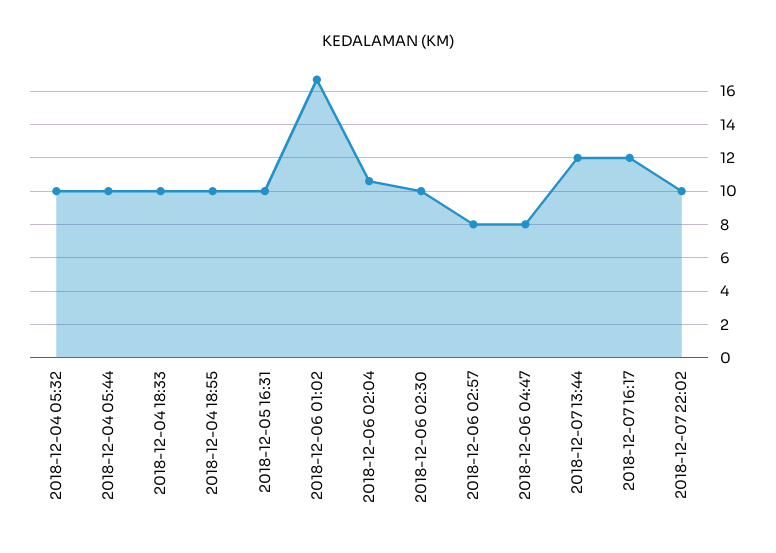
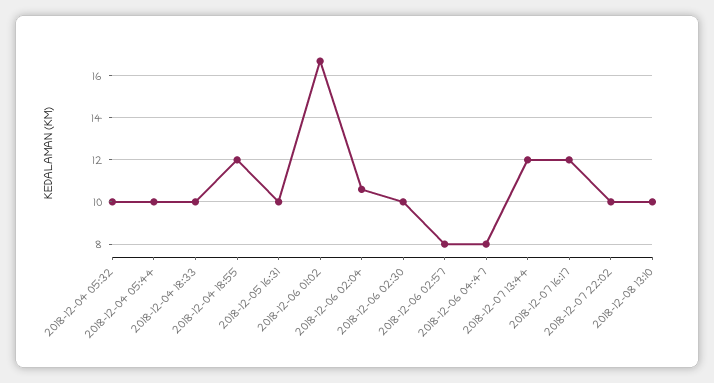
2018-12-04 18:55: 10 -> 12
2018-12-08 13:10: none -> 10

